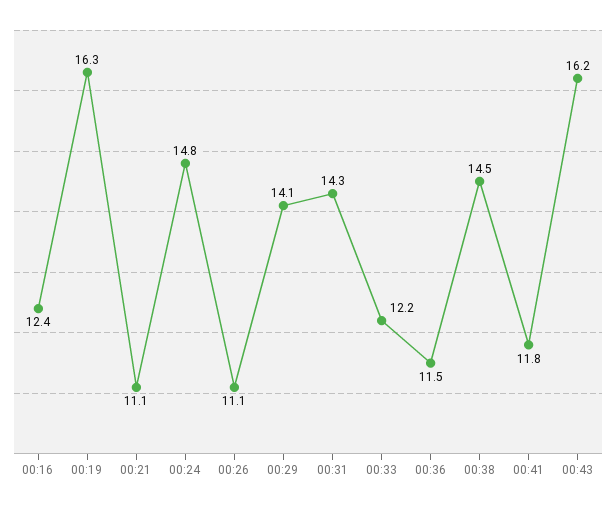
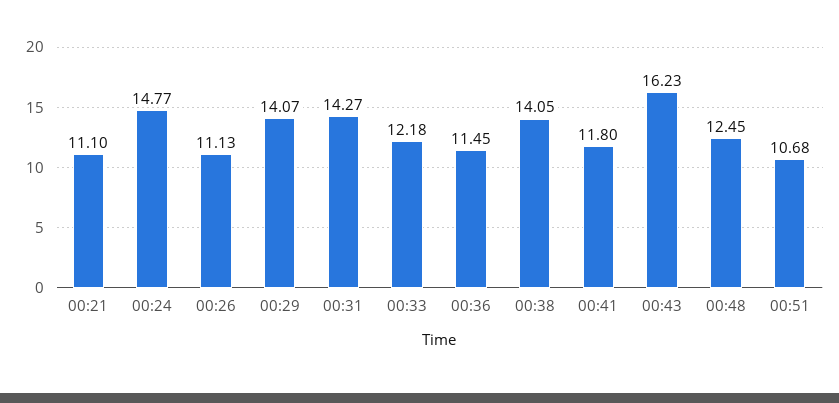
00:16: 12.4 -> none
00:19: 16.3 -> none
00:38: 14.5 -> 14.05
00:48: none -> 12.45
00:51: none -> 10.68

